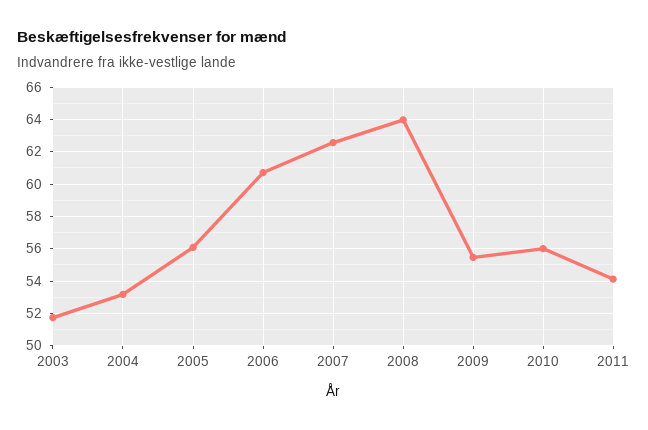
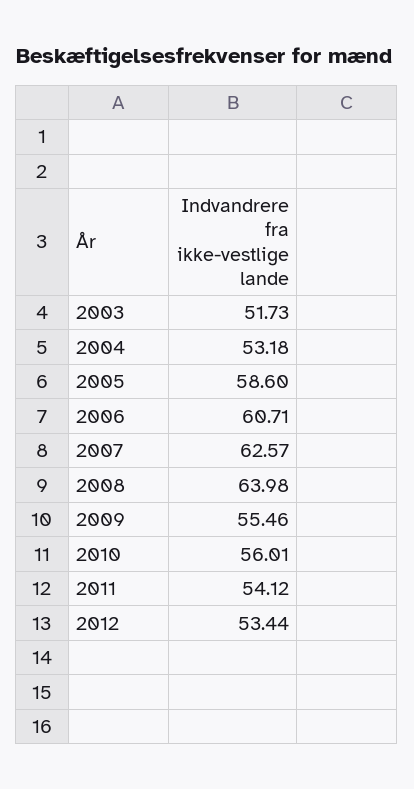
2005: 56 -> 58.6
2012: none -> 53.44

